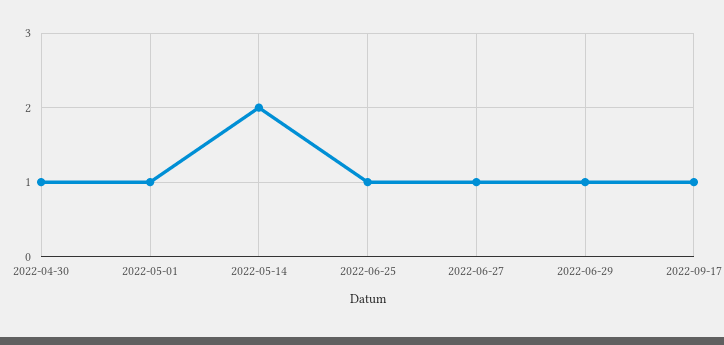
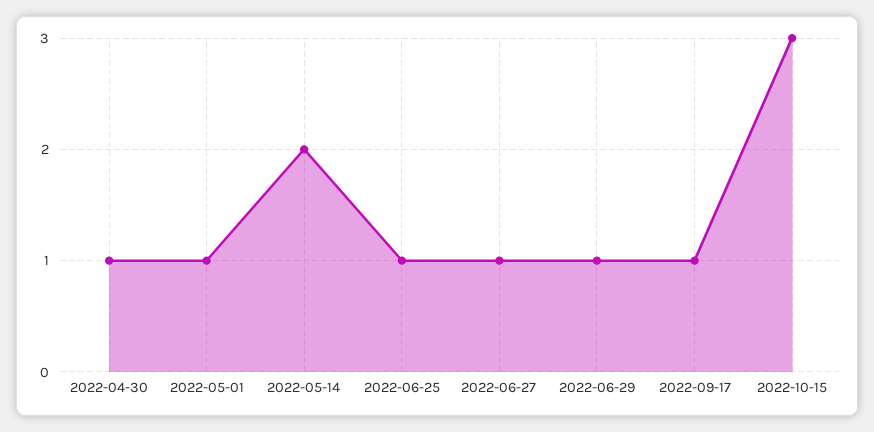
2022-10-15: none -> 3

